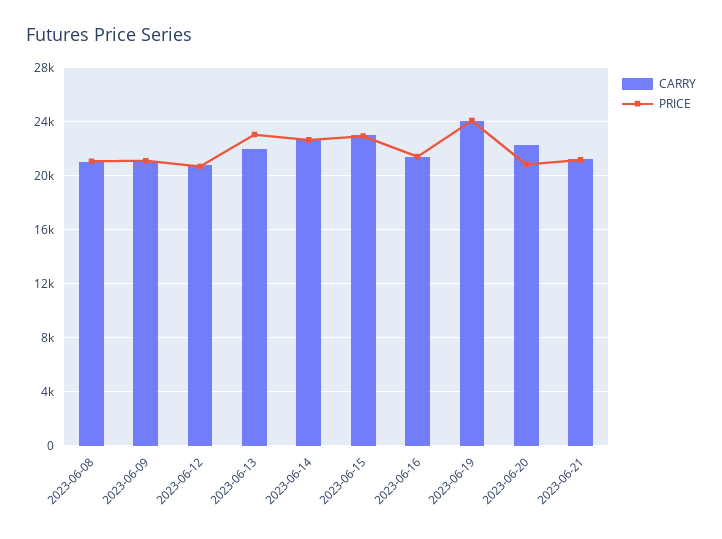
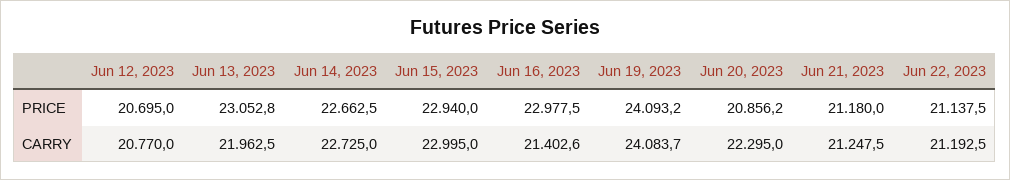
CARRY, 2023-06-08: 21000 -> none
PRICE, 2023-06-08: 21000 -> none
CARRY, 2023-06-09: 21000 -> none
PRICE, 2023-06-09: 21000 -> none
PRICE, 2023-06-16: 21500 -> 22977.5
PRICE, Jun 22, 2023: none -> 21137.5
CARRY, Jun 22, 2023: none -> 21192.5

